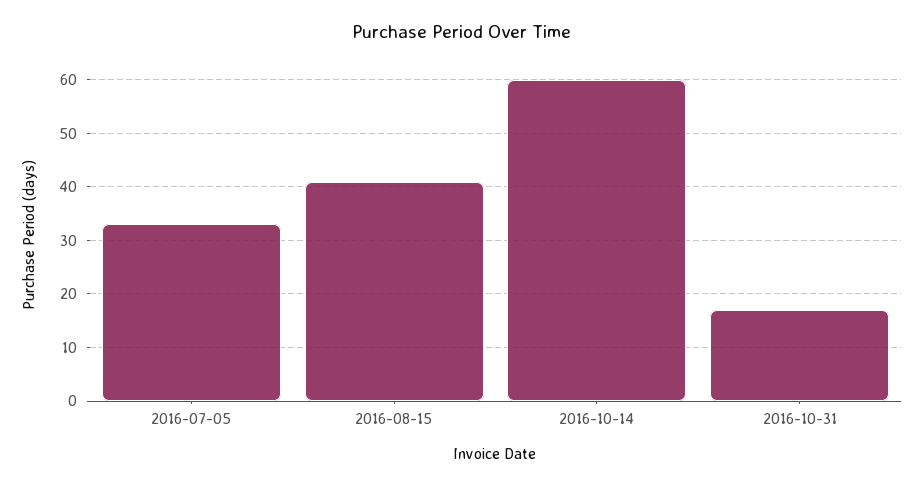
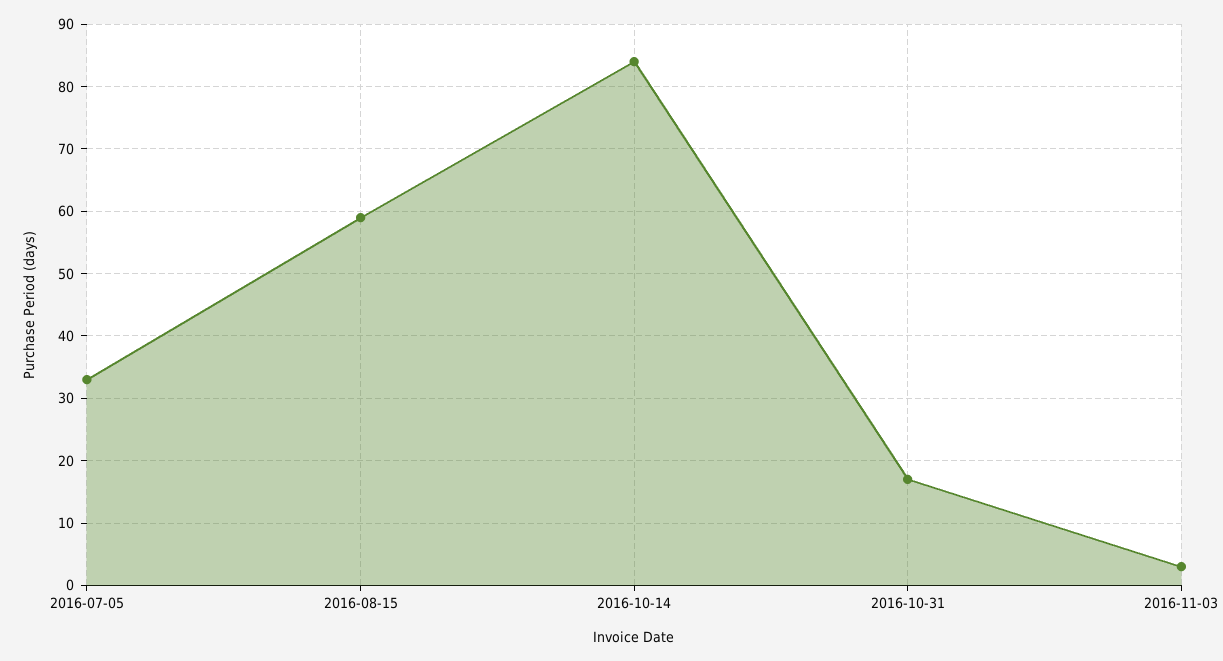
2016-08-15: 40 -> 59
2016-10-14: 60 -> 84
2016-11-03: none -> 3

